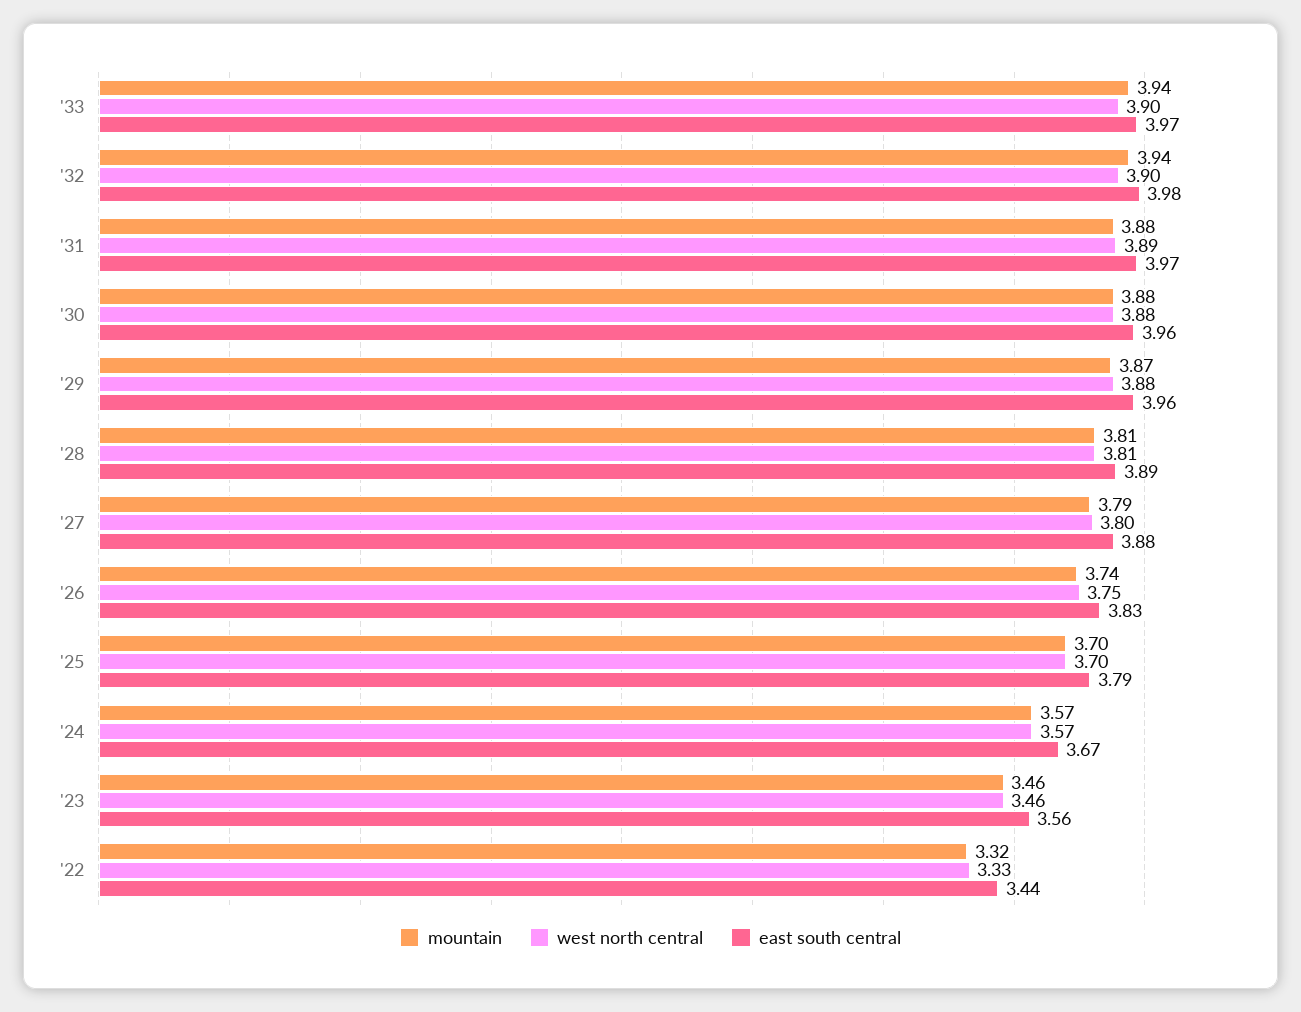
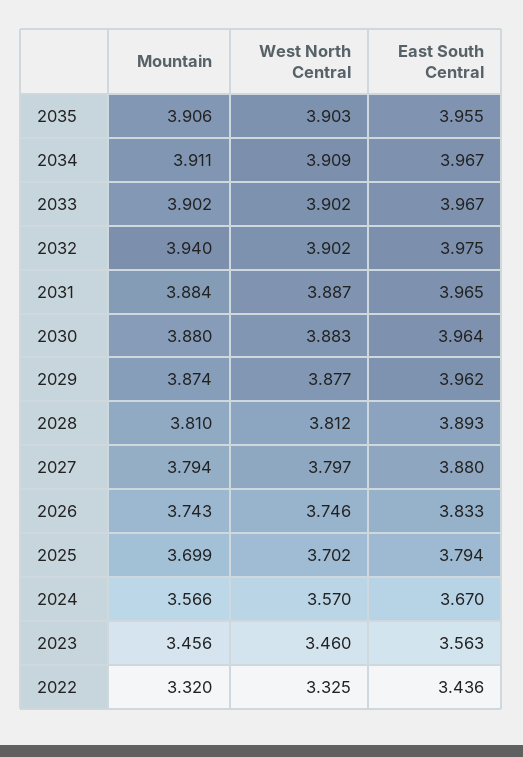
mountain, '33: 3.94 -> 3.902
mountain, 2035: none -> 3.906
west north central, 2035: none -> 3.903
east south central, 2035: none -> 3.955
mountain, 2034: none -> 3.911
west north central, 2034: none -> 3.909
east south central, 2034: none -> 3.967

